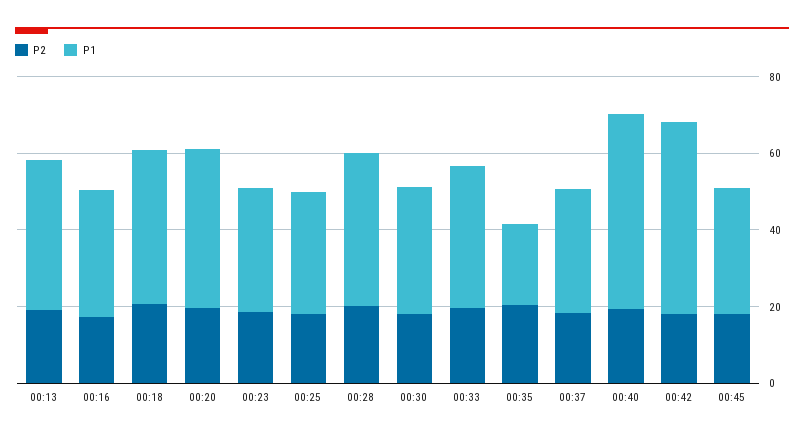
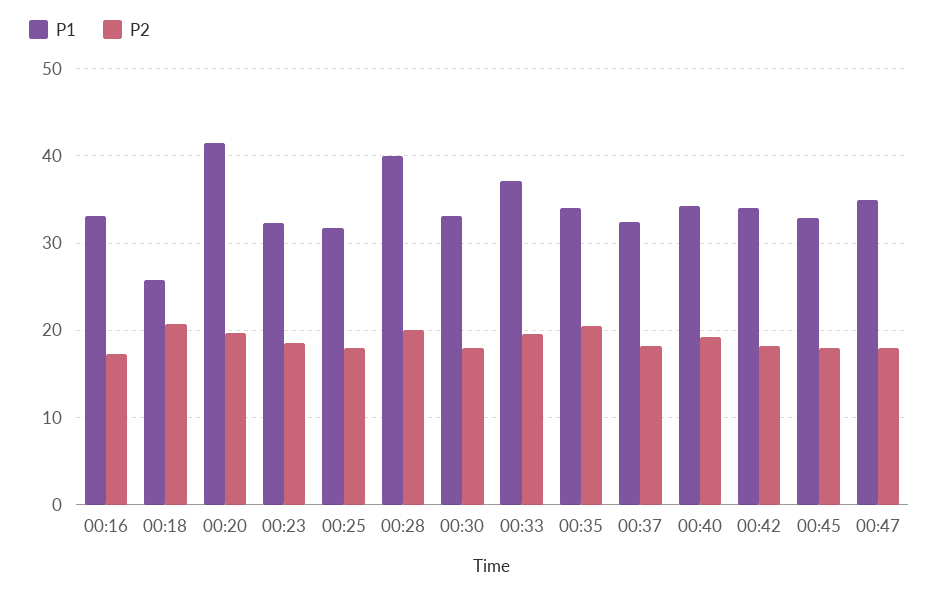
P2, 00:13: 20 -> none
P1, 00:13: 40 -> none
P1, 00:18: 40 -> 26
P1, 00:35: 20 -> 34
P1, 00:40: 50 -> 34
P1, 00:42: 50 -> 34
P1, 00:47: none -> 35
P2, 00:47: none -> 18

